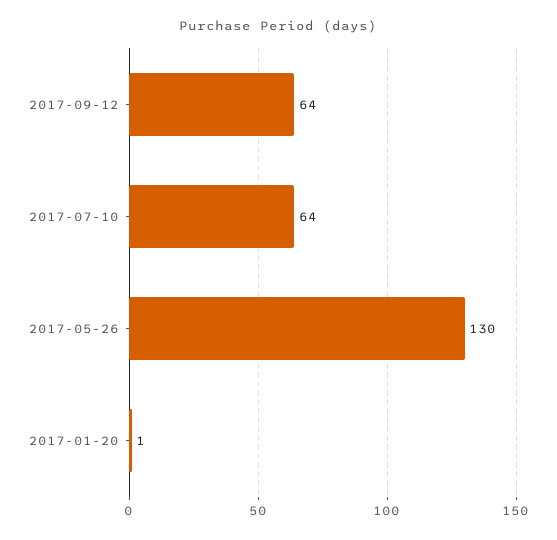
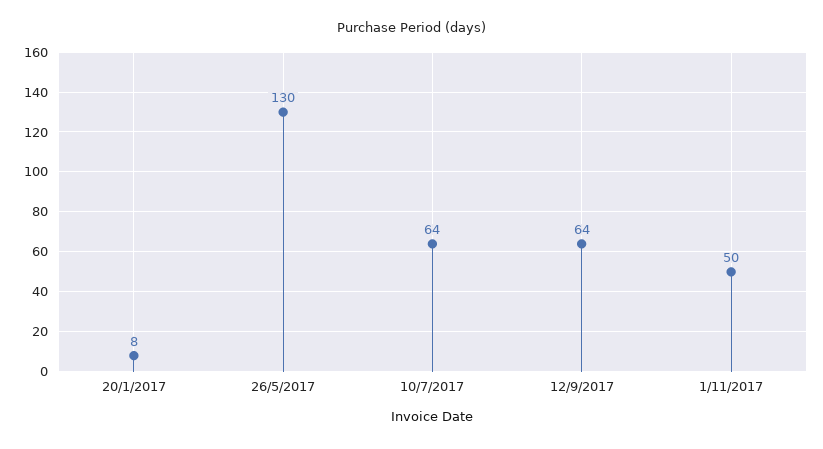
2017-01-20: 1 -> 8
1/11/2017: none -> 50

